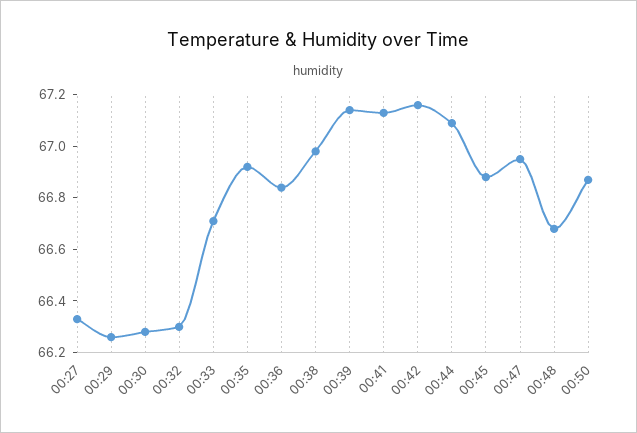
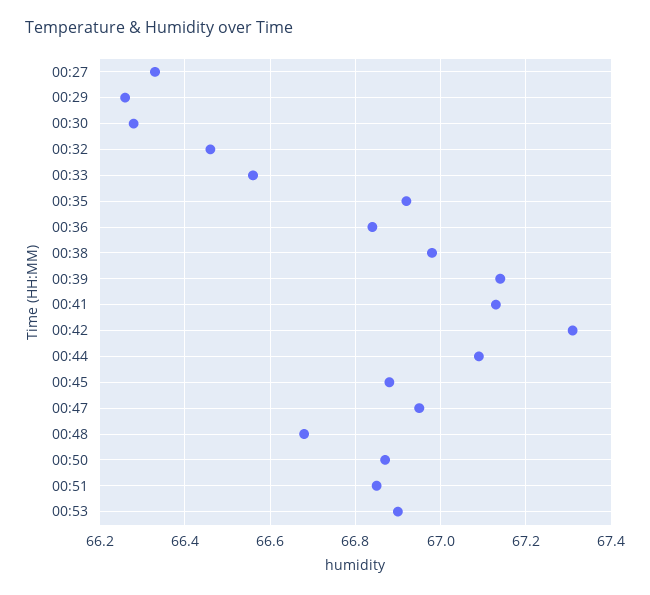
00:32: 66.3 -> 66.45
00:33: 66.7 -> 66.55
00:42: 67.15 -> 67.3
00:51: none -> 66.85
00:53: none -> 66.9

